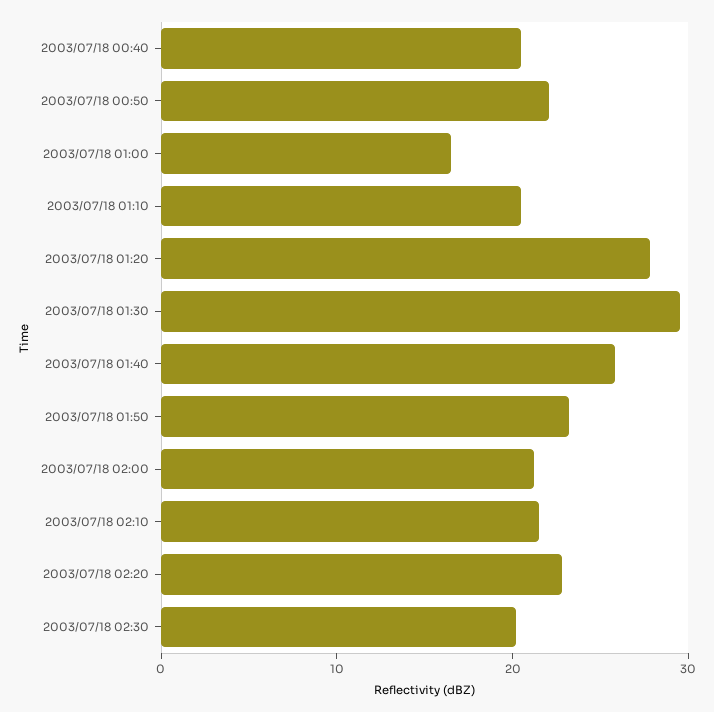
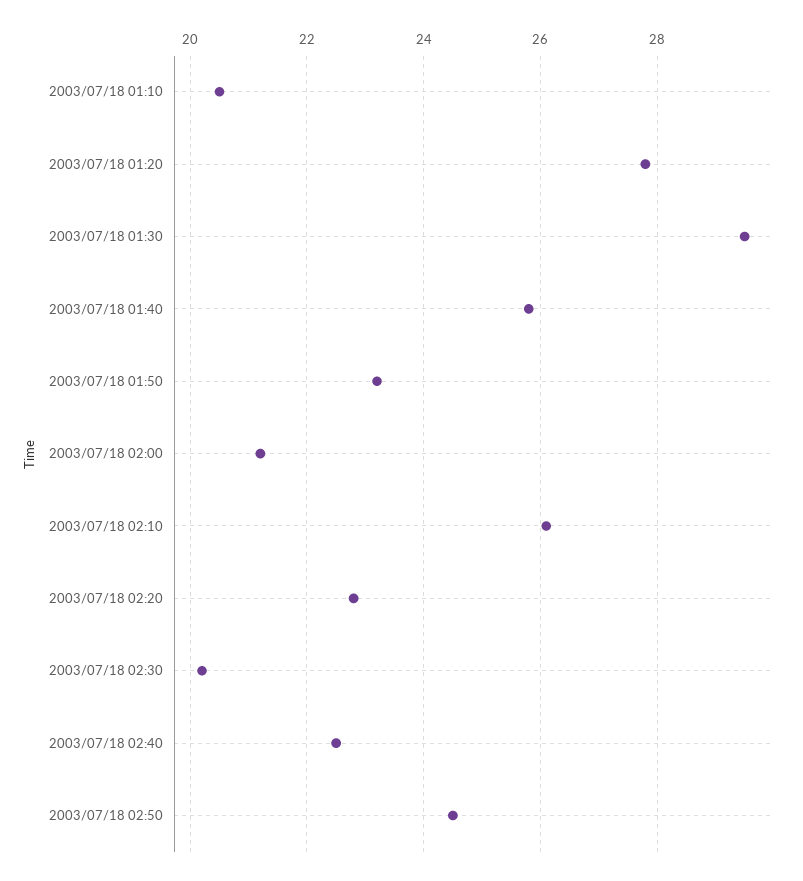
2003/07/18 00:40: 20 -> none
2003/07/18 00:50: 22 -> none
2003/07/18 01:00: 16 -> none
2003/07/18 02:10: 22 -> 26
2003/07/18 02:40: none -> 22.5
2003/07/18 02:50: none -> 24.5

